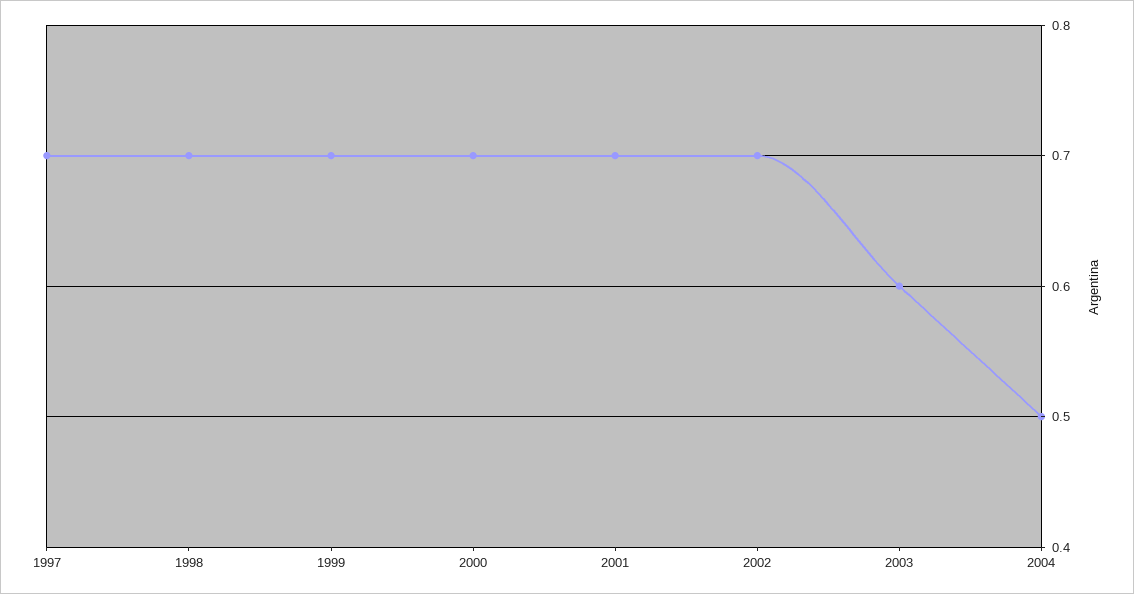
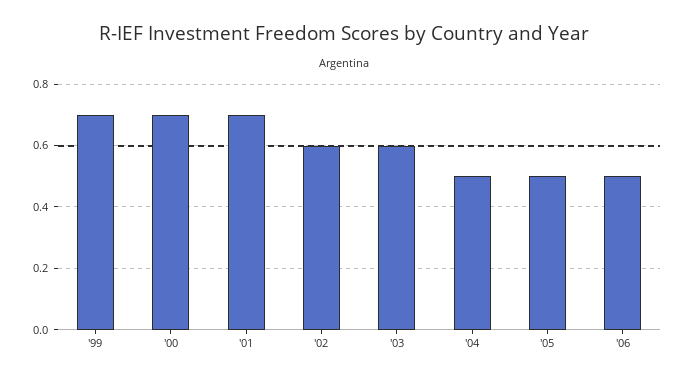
1997: 0.7 -> none
1998: 0.7 -> none
2002: 0.7 -> 0.6
'05: none -> 0.5
'06: none -> 0.5

